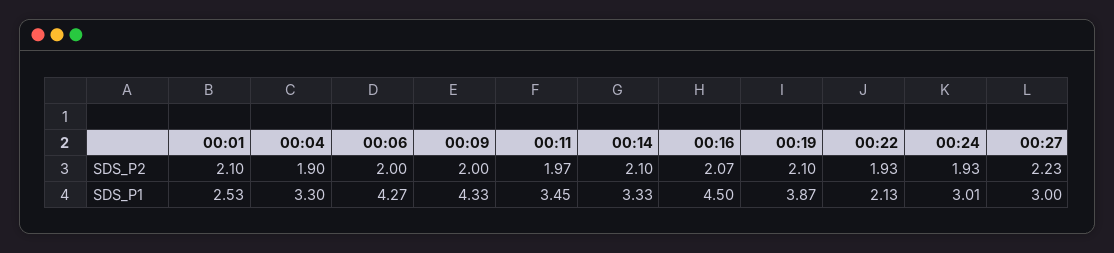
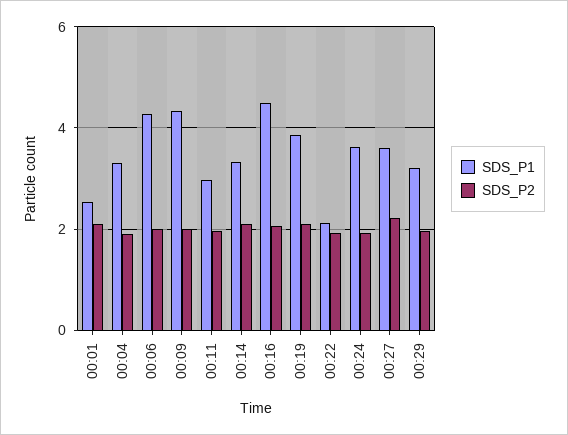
SDS_P1, 00:11: 3.45 -> 3
SDS_P1, 00:24: 3.01 -> 3.6
SDS_P1, 00:27: 3 -> 3.6
SDS_P1, 00:29: none -> 3.2
SDS_P2, 00:29: none -> 2

